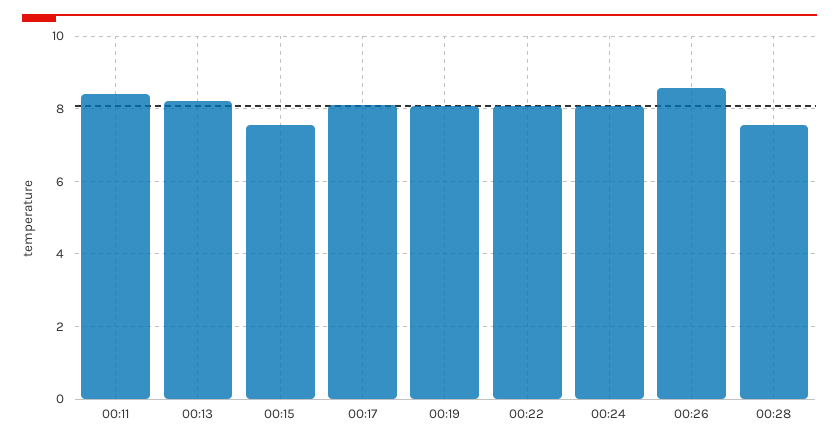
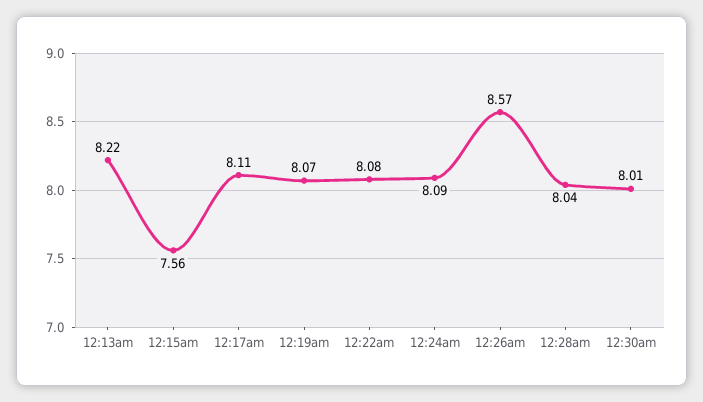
00:11: 8.4 -> none
00:28: 7.6 -> 8.04
12:30am: none -> 8.01

